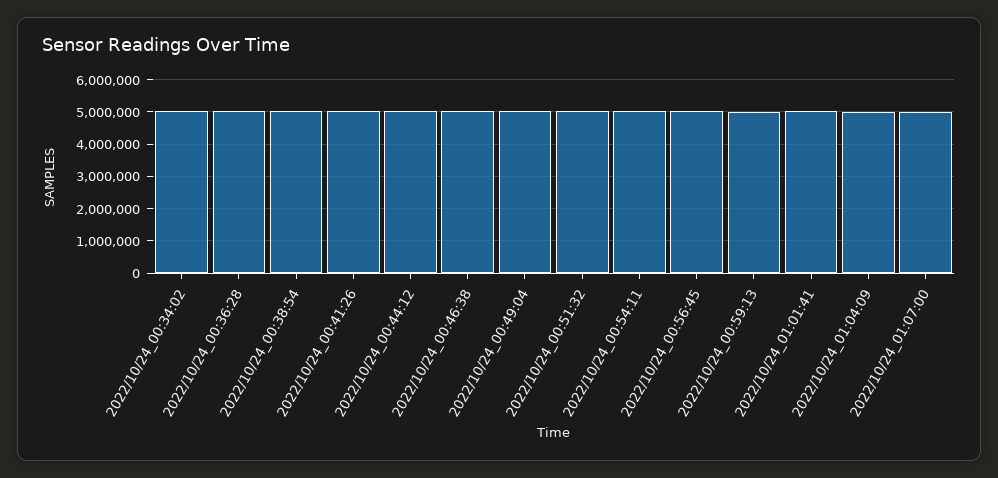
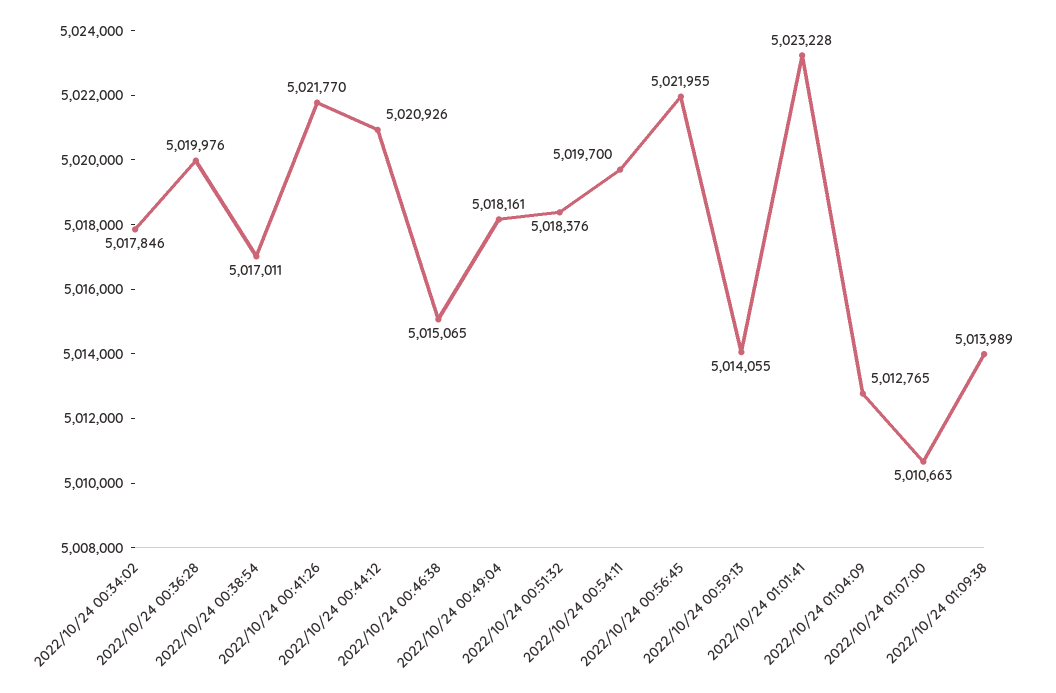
2022/10/24 01:09:38: none -> 5013989

